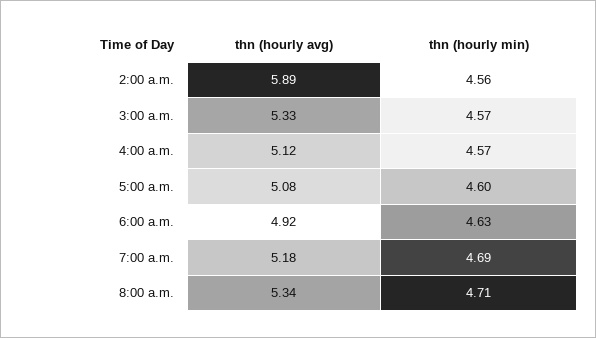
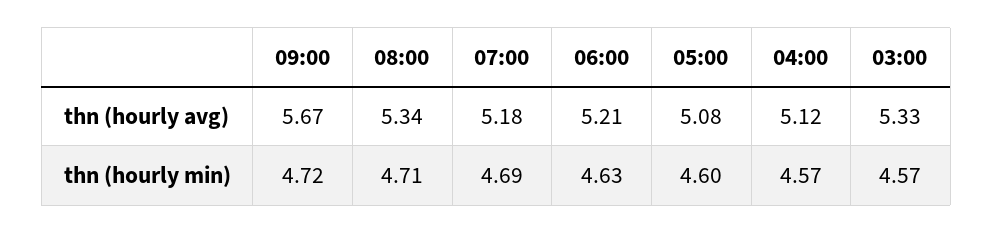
thn (hourly avg), 2:00 a.m.: 5.89 -> none
thn (hourly min), 2:00 a.m.: 4.56 -> none
thn (hourly avg), 6:00 a.m.: 4.92 -> 5.21
thn (hourly avg), 09:00: none -> 5.67
thn (hourly min), 09:00: none -> 4.72

